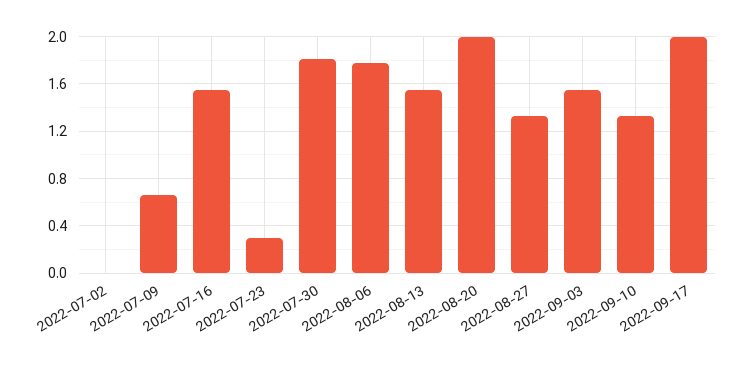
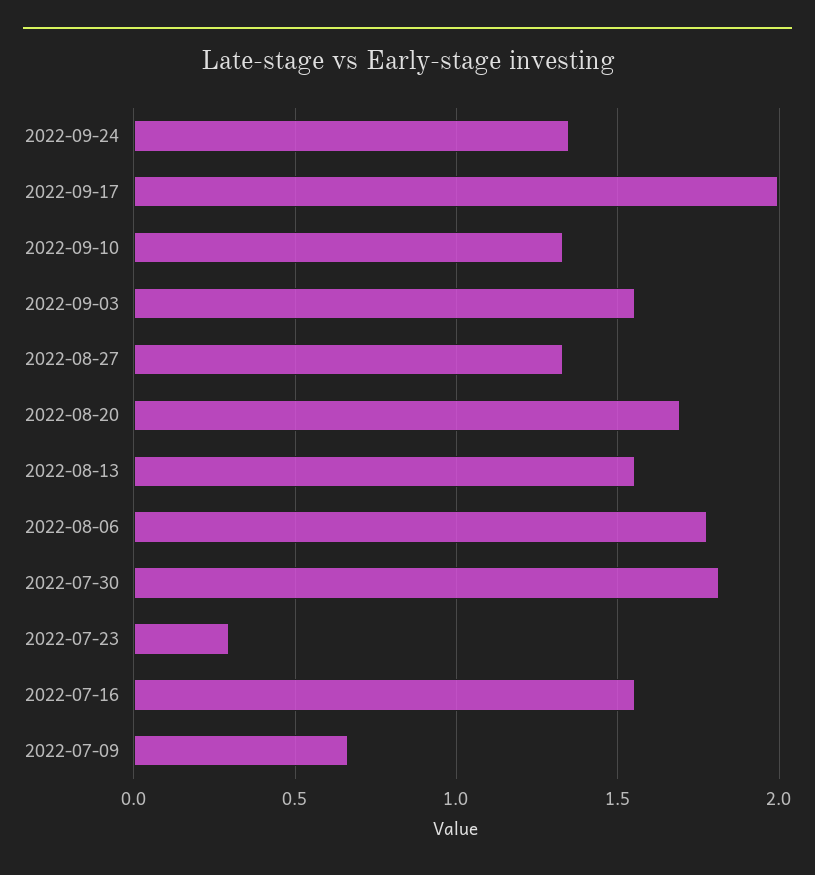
2022-07-02: 0 -> none
2022-08-20: 2 -> 1.7
2022-09-24: none -> 1.35

